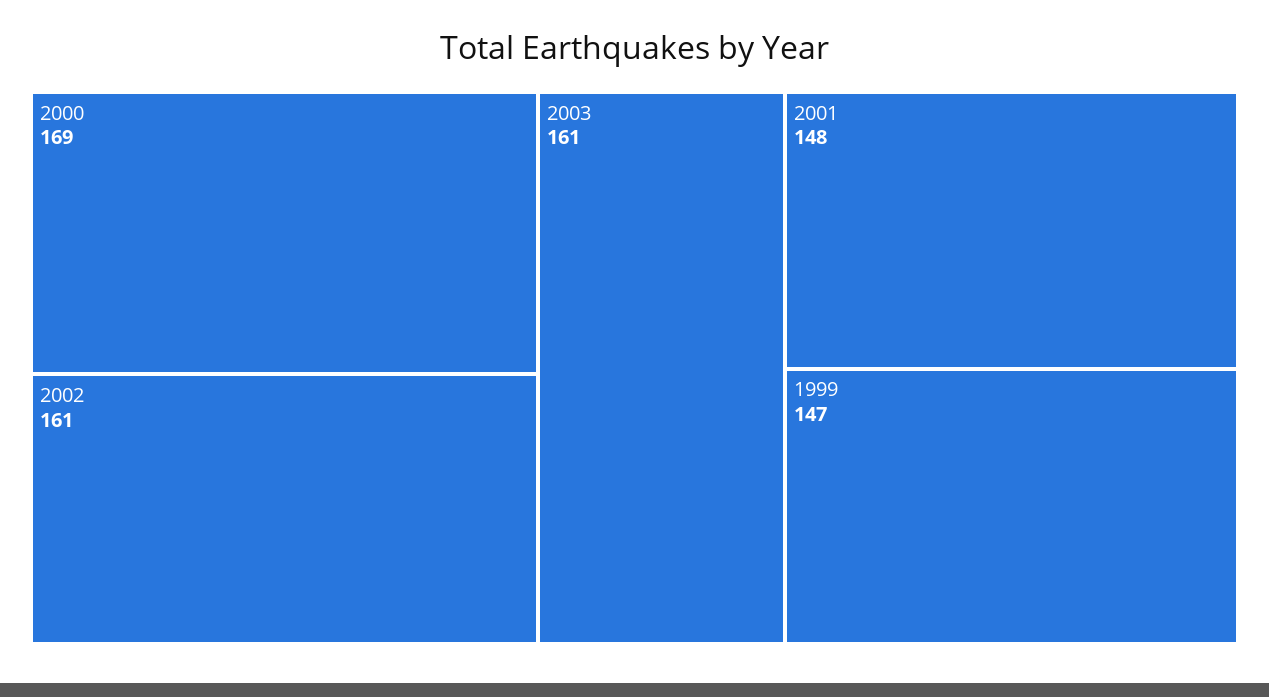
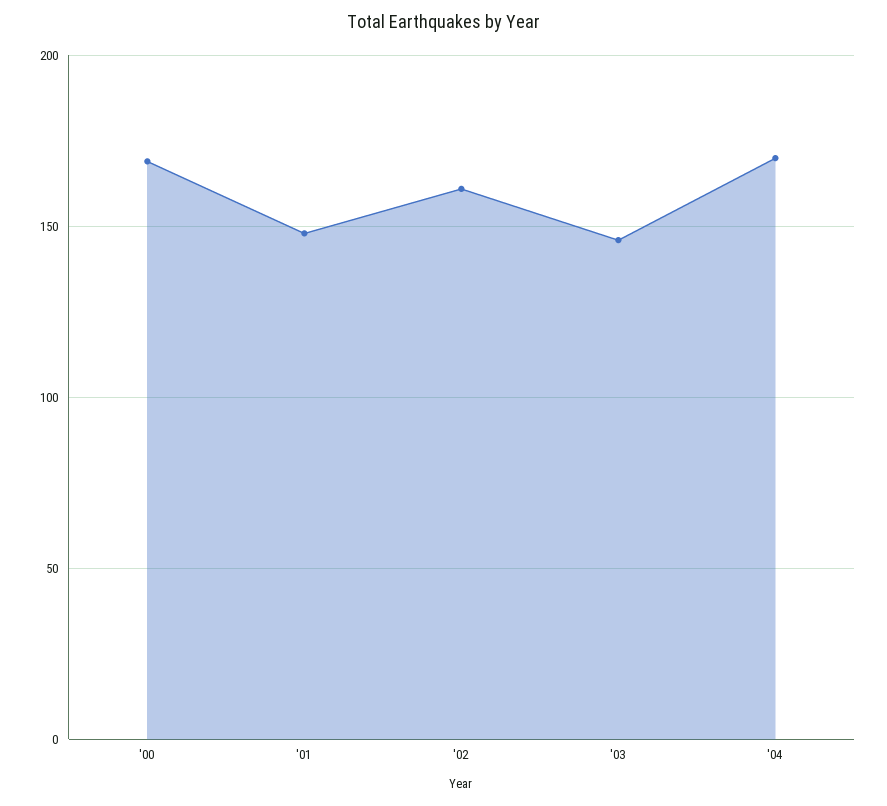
2003: 161 -> 145
1999: 147 -> none
'04: none -> 170

